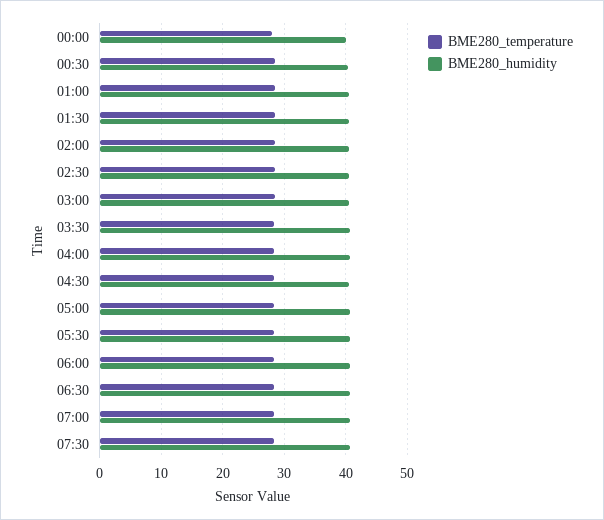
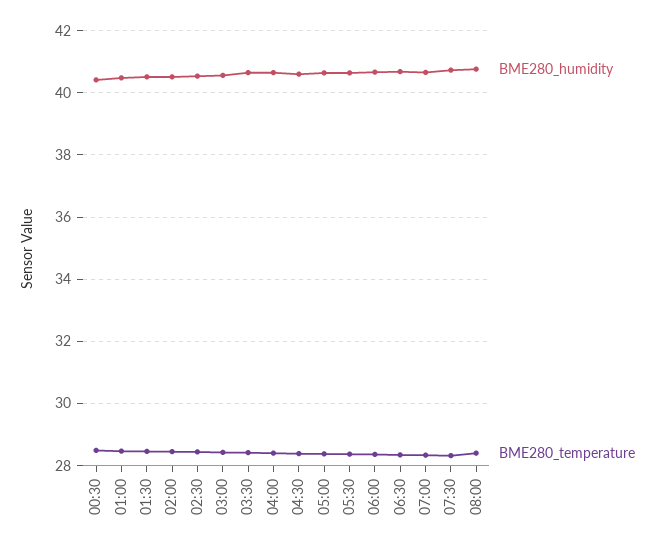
BME280_temperature, 00:00: 28 -> none
BME280_humidity, 00:00: 40 -> none
BME280_humidity, 08:00: none -> 40.8
BME280_temperature, 08:00: none -> 28.4

